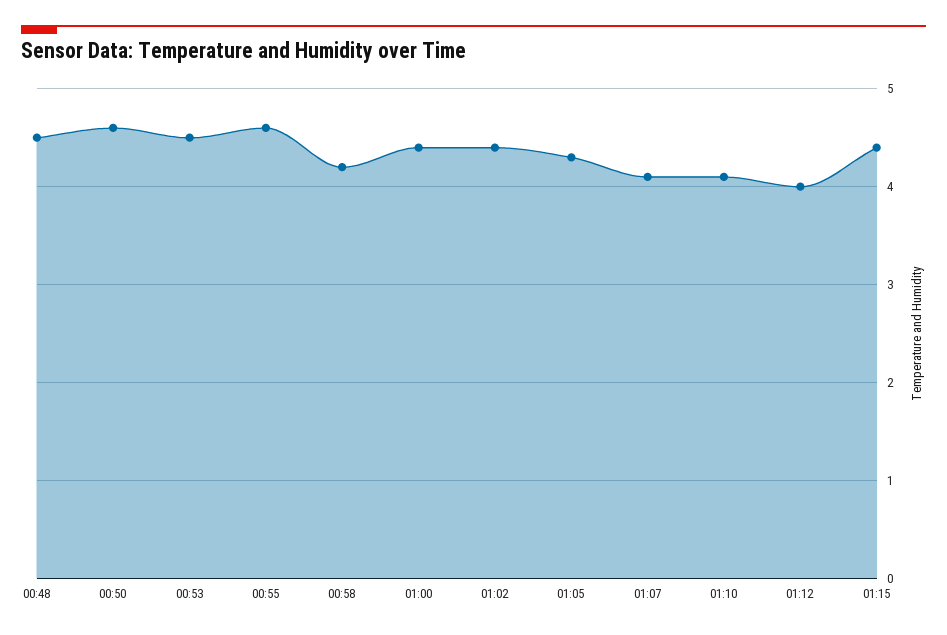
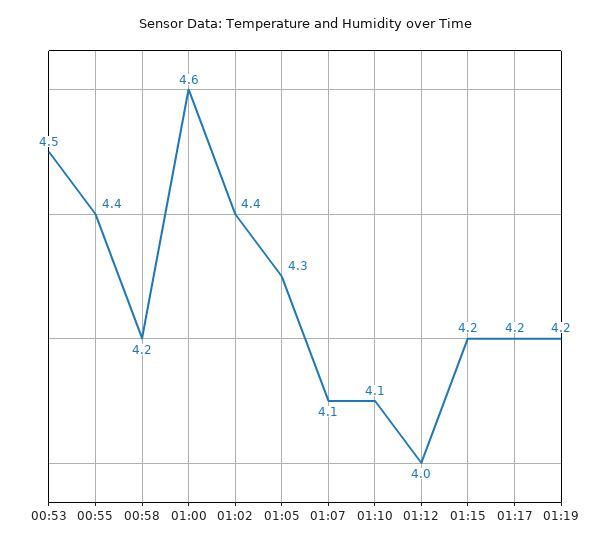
00:48: 4.5 -> none
00:50: 4.6 -> none
00:55: 4.6 -> 4.4
01:00: 4.4 -> 4.6
01:15: 4.4 -> 4.2
01:17: none -> 4.2
01:19: none -> 4.2

